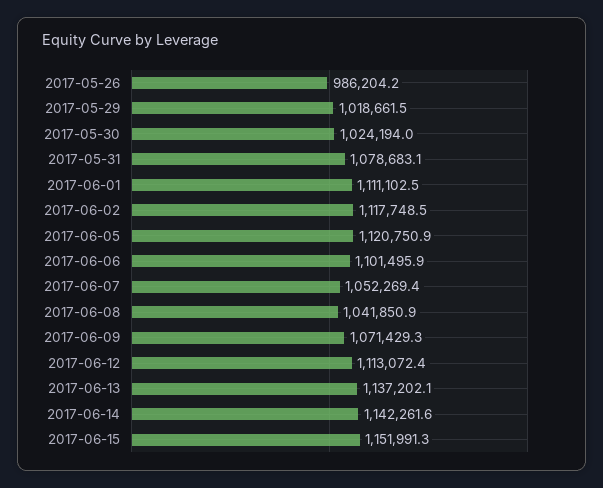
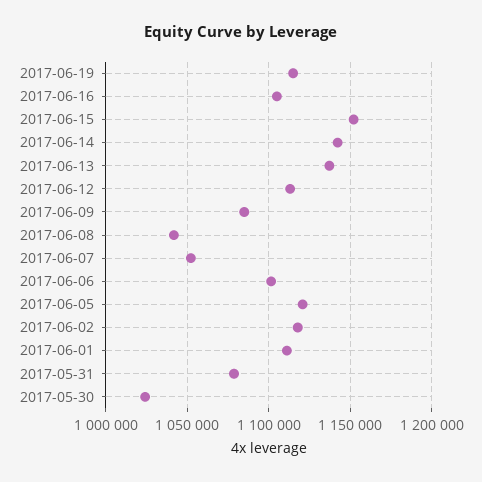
2017-05-26: 986204.2 -> none
2017-05-29: 1018661.5 -> none
2017-06-09: 1071429.3 -> 1085000
2017-06-19: none -> 1115000
2017-06-16: none -> 1105000

